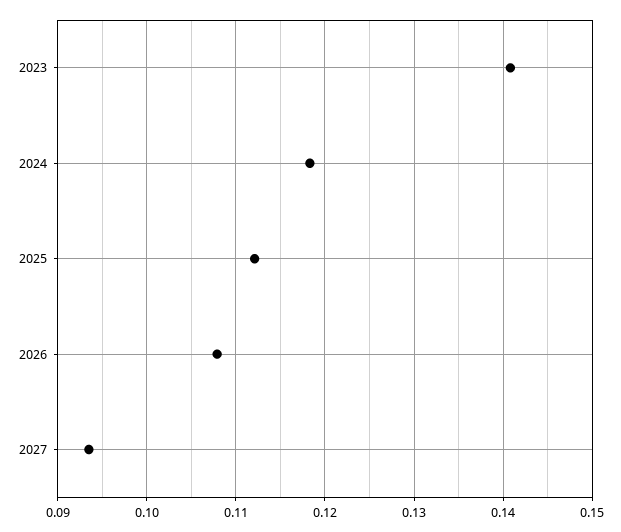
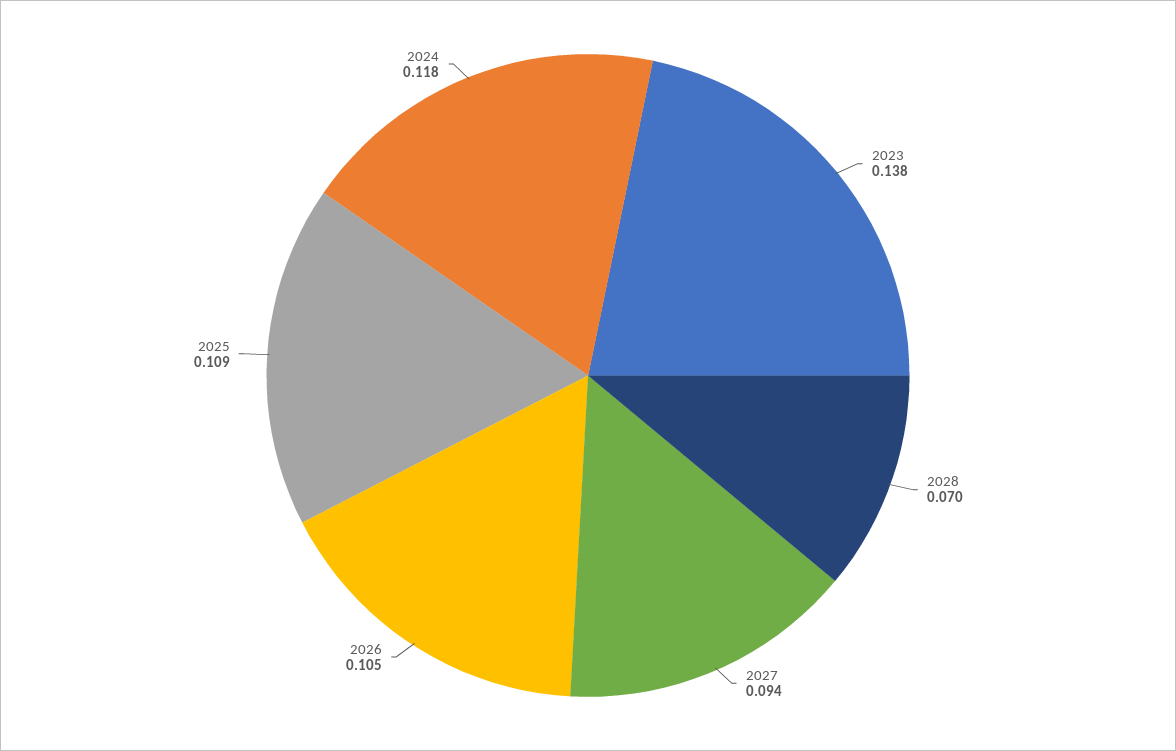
2023: 0.141 -> 0.138
2025: 0.112 -> 0.109
2026: 0.108 -> 0.105
2028: none -> 0.07

